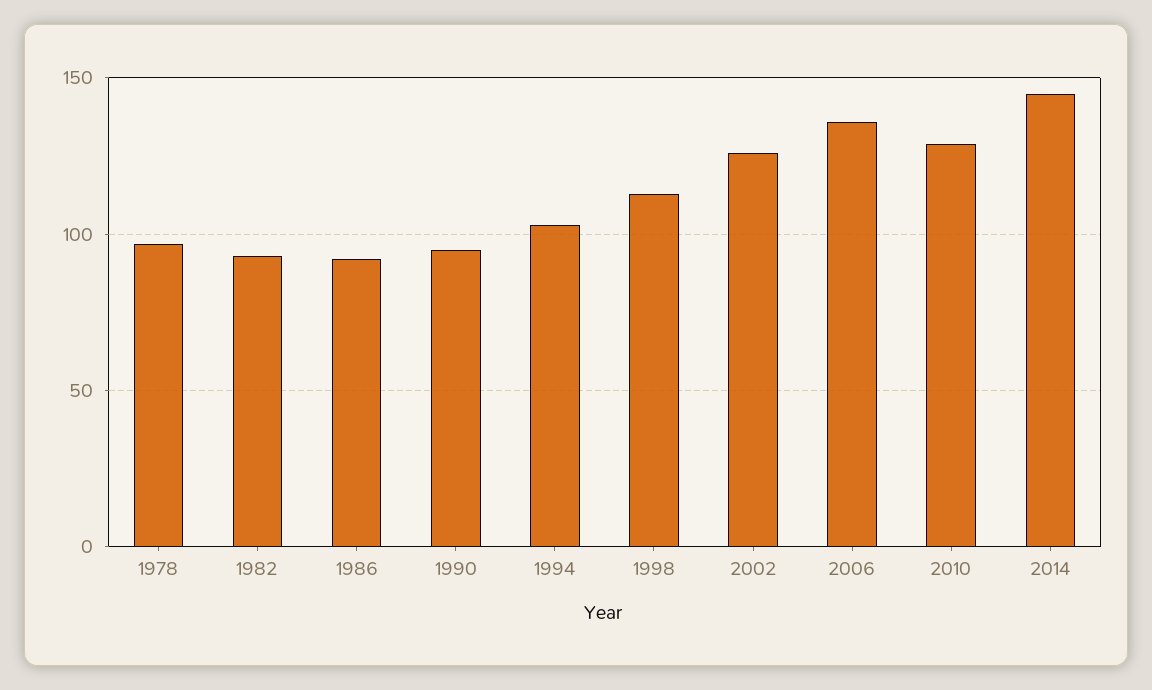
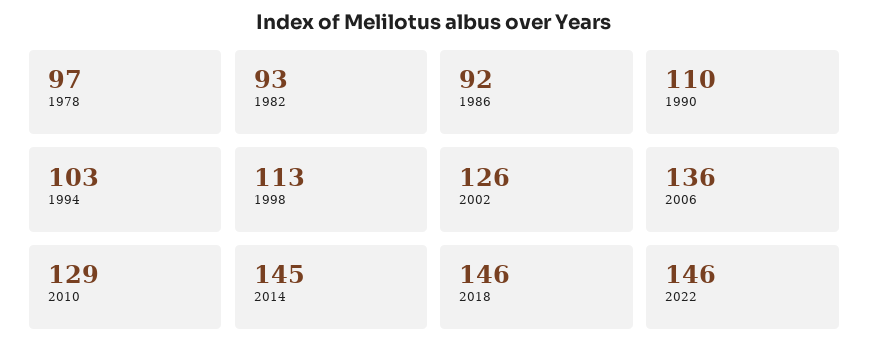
1990: 95 -> 110
2018: none -> 146
2022: none -> 146

